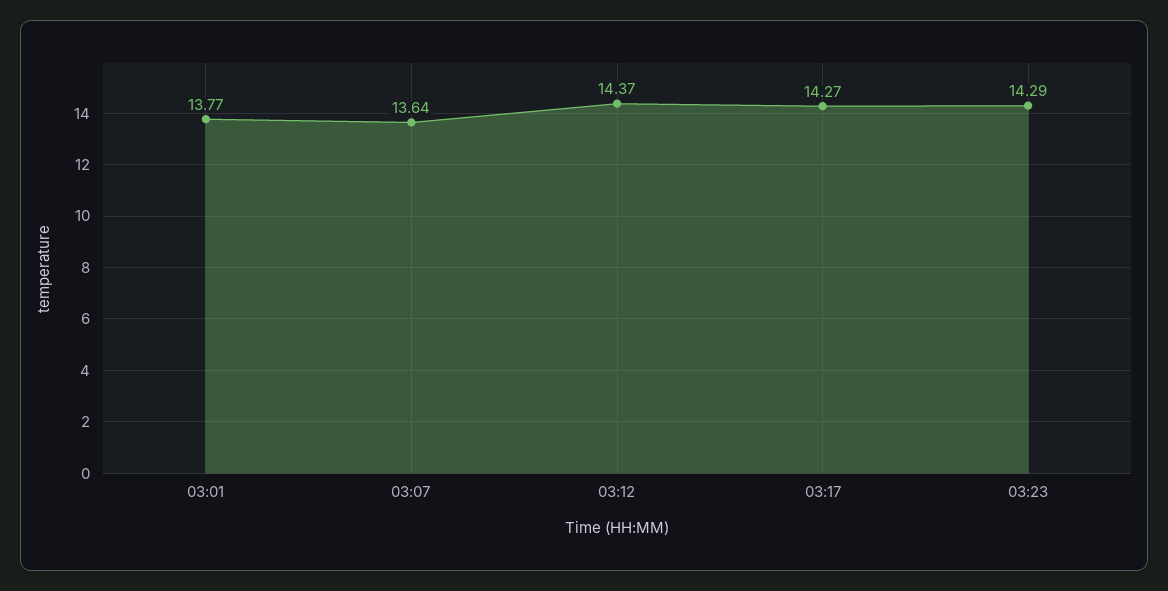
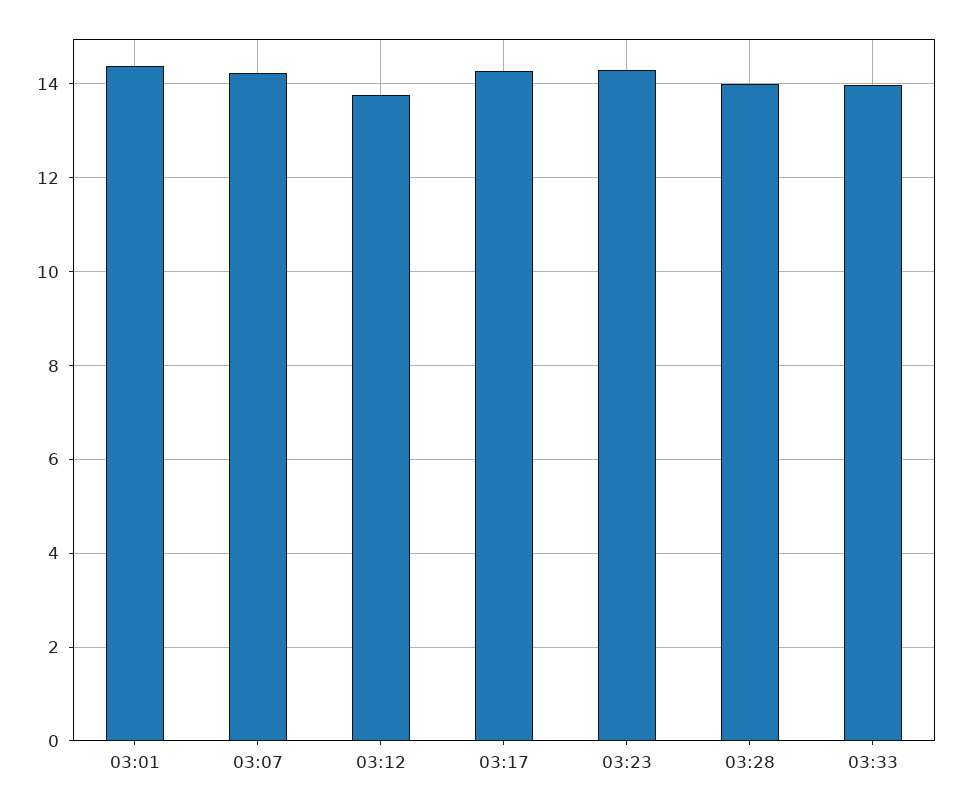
03:01: 13.77 -> 14.4
03:07: 13.64 -> 14.2
03:12: 14.37 -> 13.8
03:28: none -> 14
03:33: none -> 14

